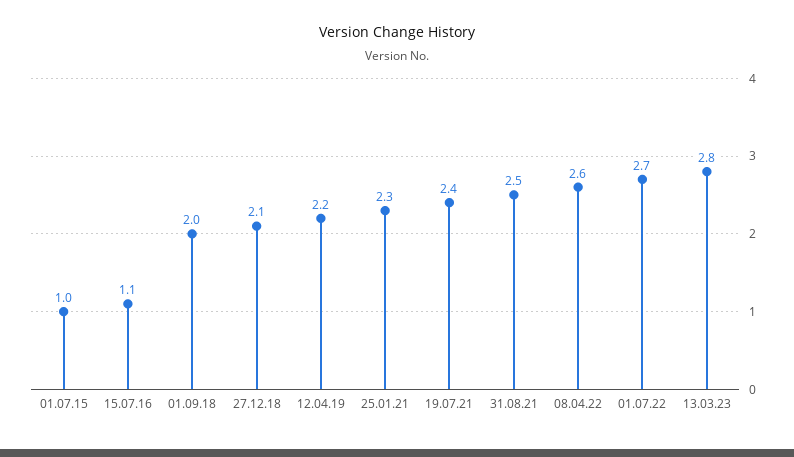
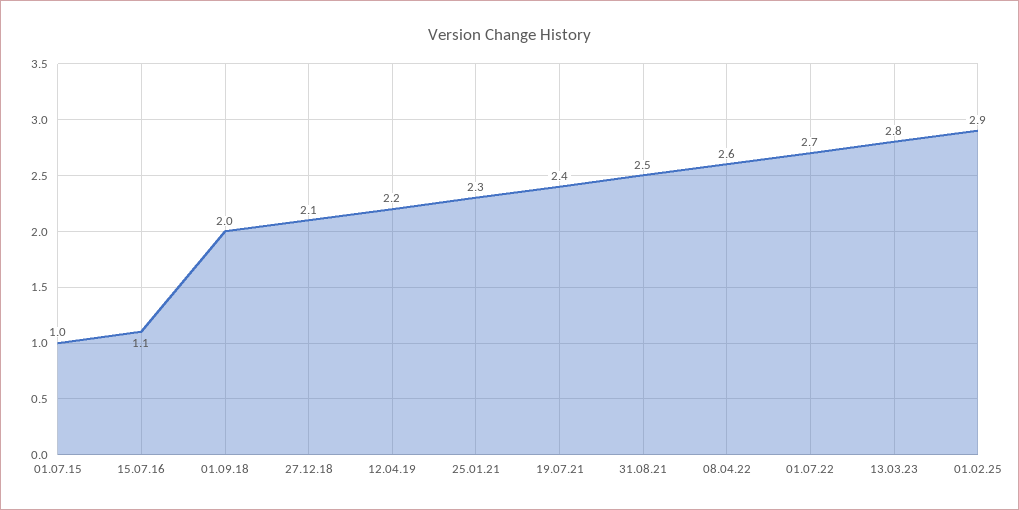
01.02.25: none -> 2.9

